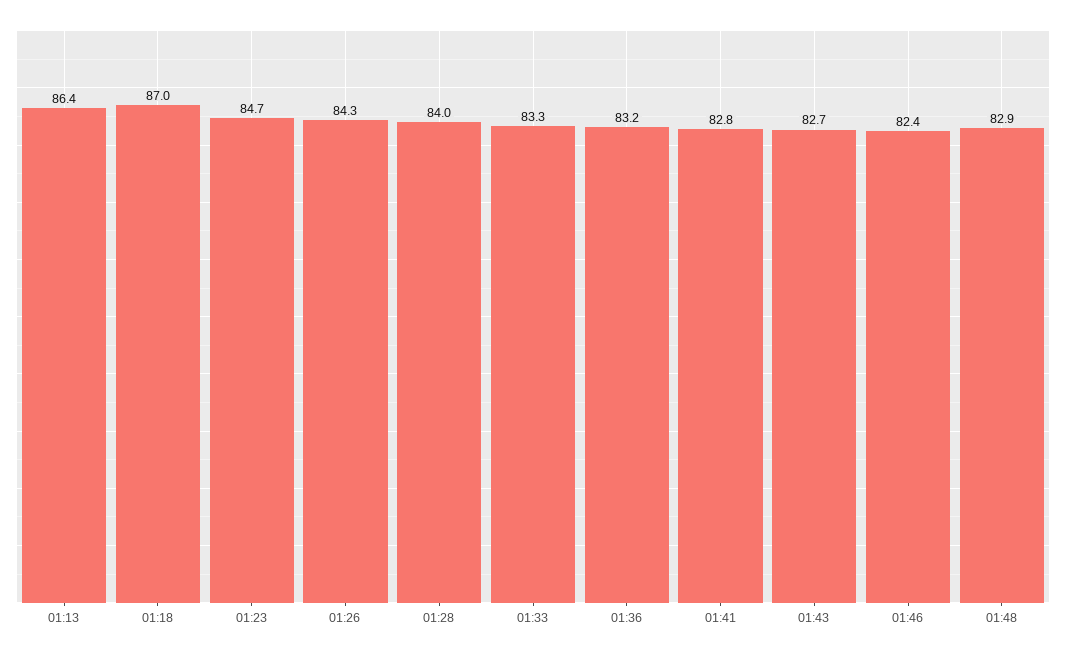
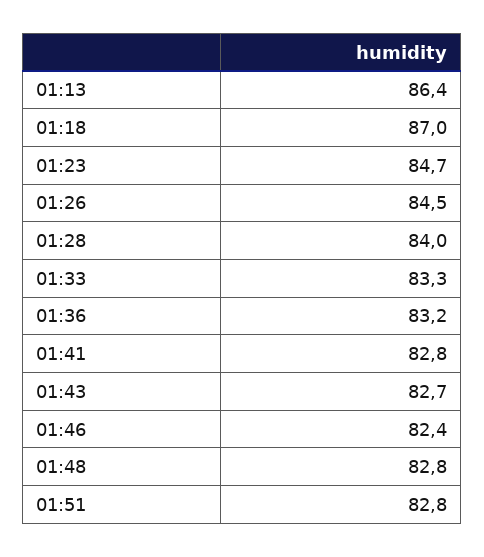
01:26: 84.3 -> 84.5
01:48: 82.9 -> 82.8
01:51: none -> 82.8

